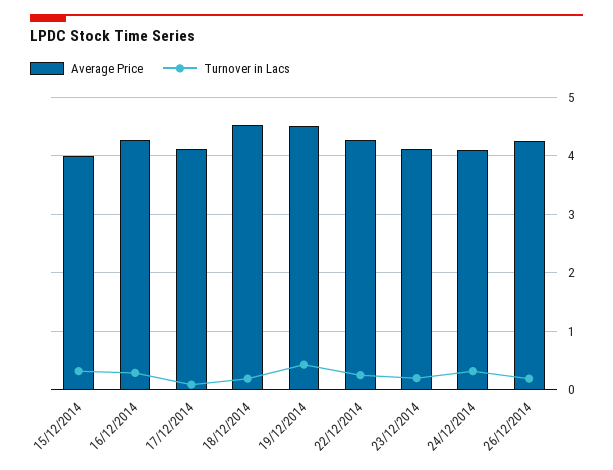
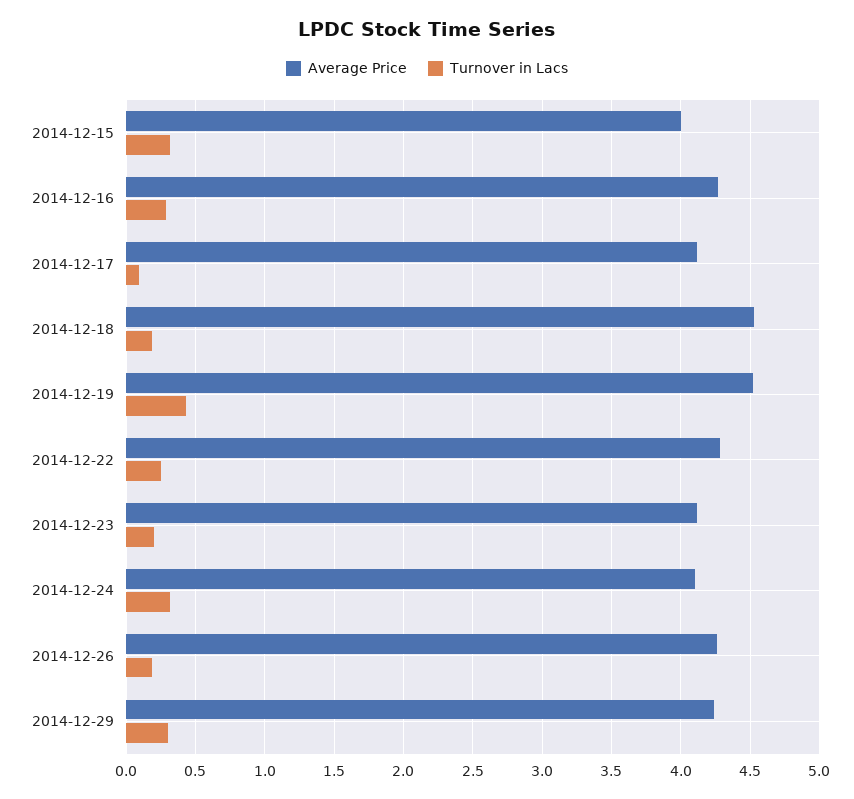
Average Price, 2014-12-29: none -> 4.25
Turnover in Lacs, 2014-12-29: none -> 0.3

